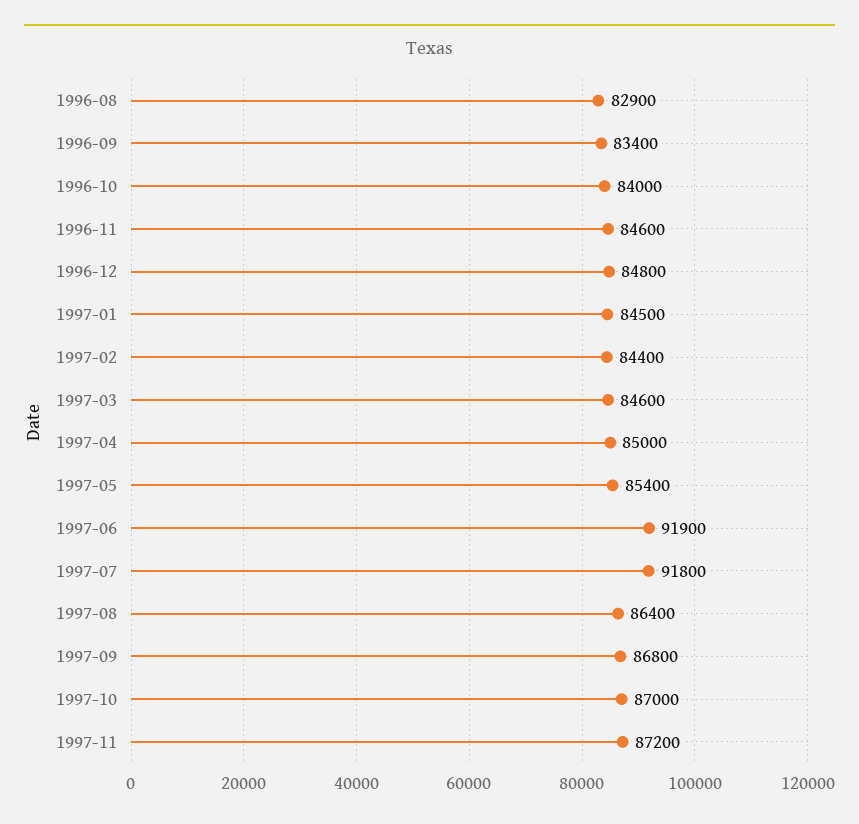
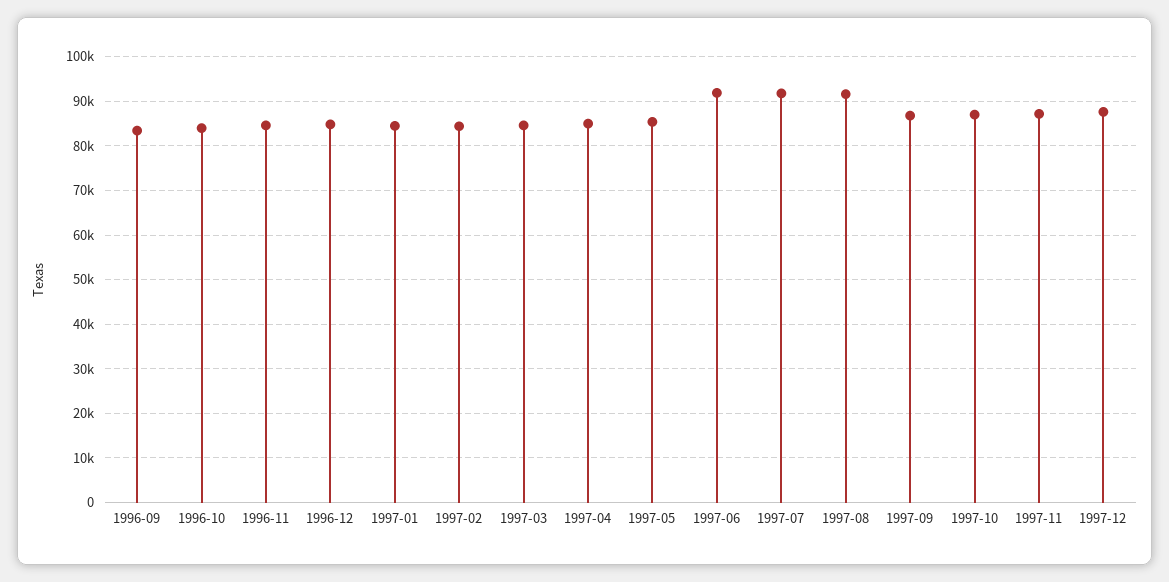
1996-08: 82900 -> none
1997-08: 86400 -> 92000
1997-12: none -> 88000

